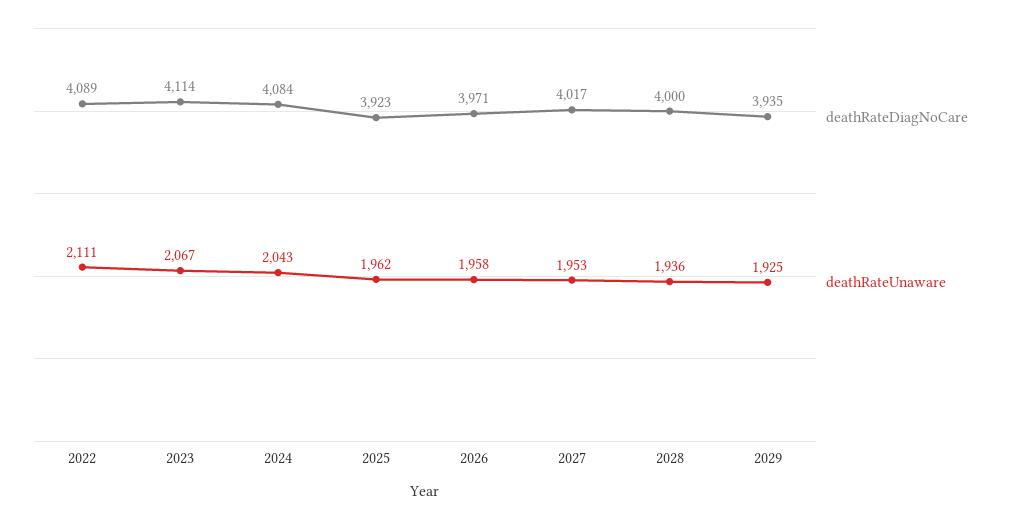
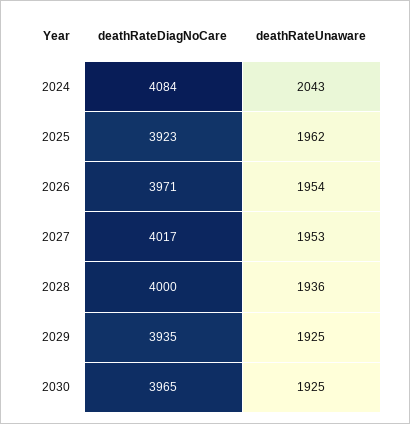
deathRateDiagNoCare, 2022: 4089 -> none
deathRateUnaware, 2022: 2111 -> none
deathRateDiagNoCare, 2023: 4114 -> none
deathRateUnaware, 2023: 2067 -> none
deathRateUnaware, 2026: 1958 -> 1954
deathRateDiagNoCare, 2030: none -> 3965
deathRateUnaware, 2030: none -> 1925

